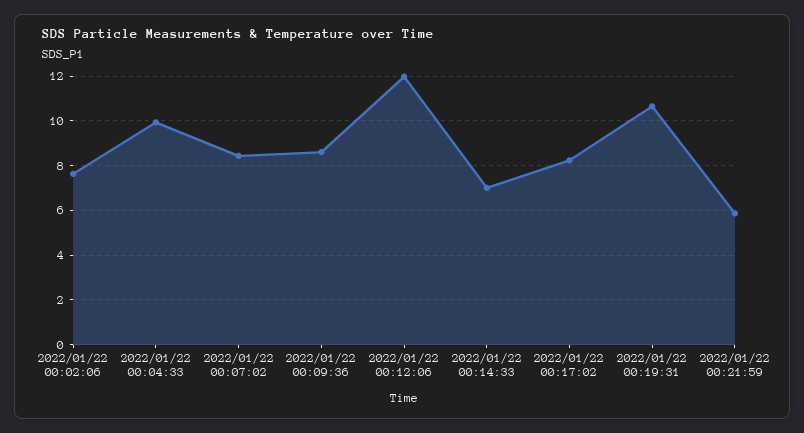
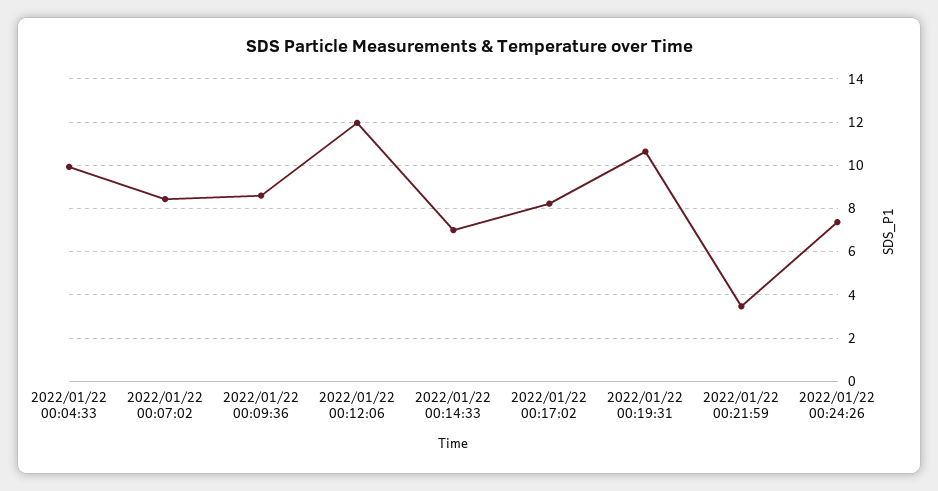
2022/01/22 00:02:06: 7.5 -> none
2022/01/22 00:21:59: 6 -> 3.5
2022/01/22 00:24:26: none -> 7.5

